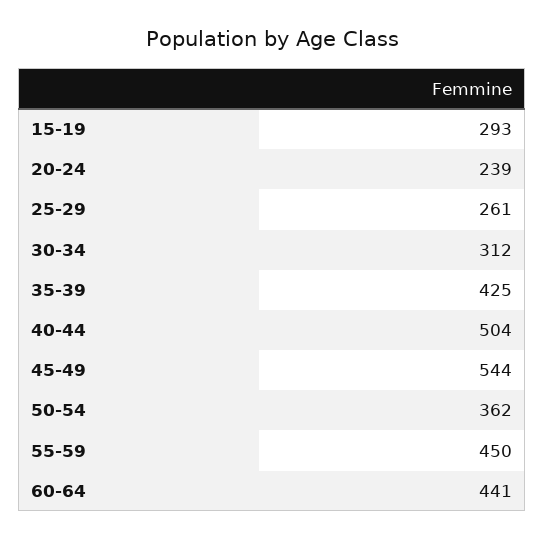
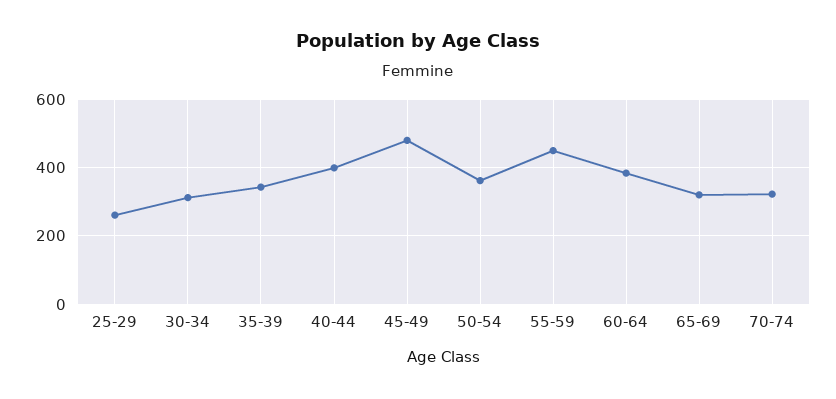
15-19: 293 -> none
20-24: 239 -> none
35-39: 425 -> 340
40-44: 504 -> 400
45-49: 544 -> 480
60-64: 441 -> 380
65-69: none -> 320
70-74: none -> 320

